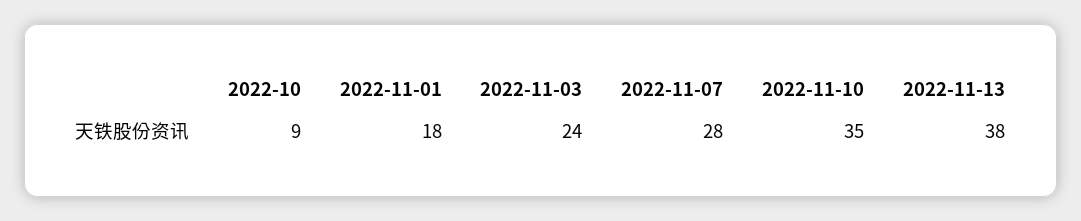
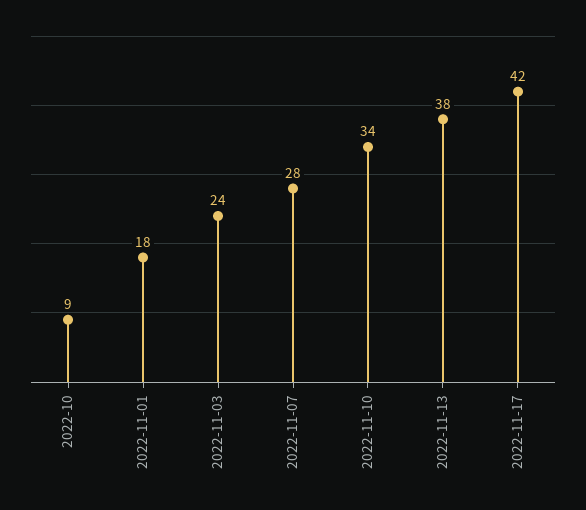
2022-11-10: 35 -> 34
2022-11-17: none -> 42

